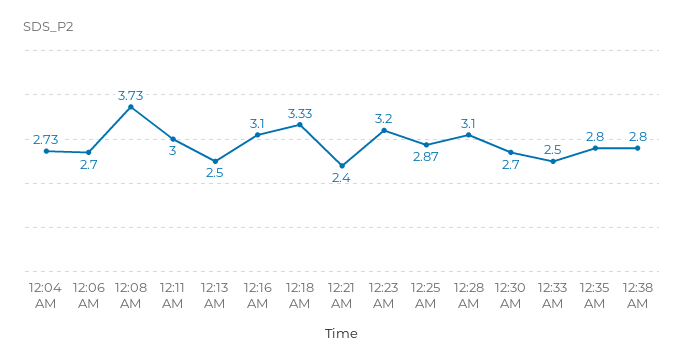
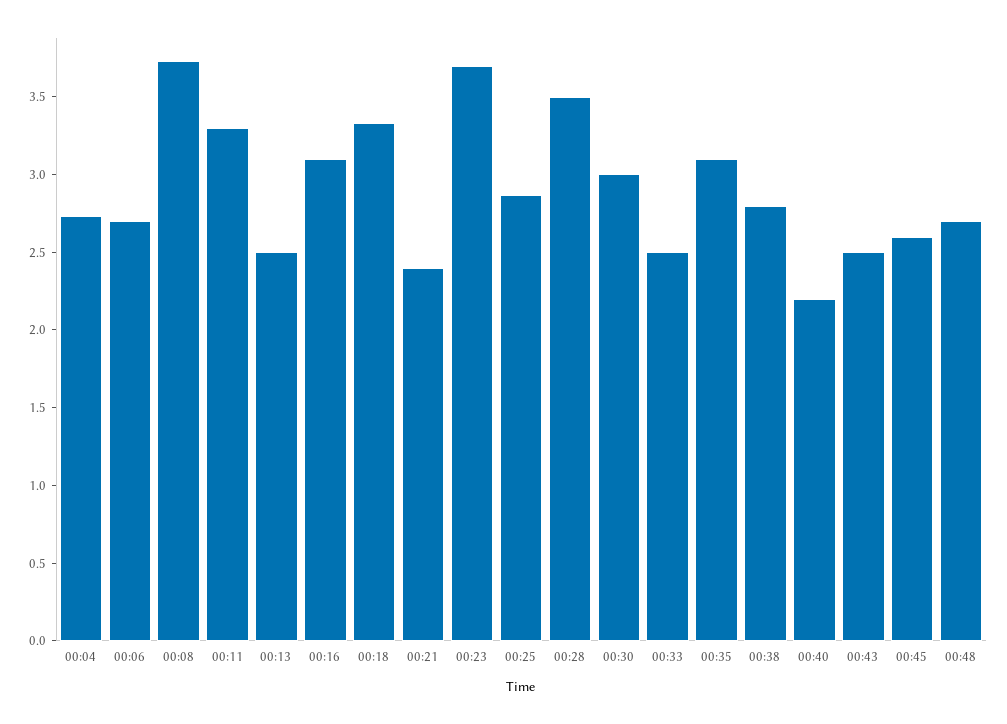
12:11 AM: 3 -> 3.3
12:23 AM: 3.2 -> 3.7
12:28 AM: 3.1 -> 3.5
12:30 AM: 2.7 -> 3
12:35 AM: 2.8 -> 3.1
00:40: none -> 2.2
00:43: none -> 2.5
00:45: none -> 2.6
00:48: none -> 2.7

